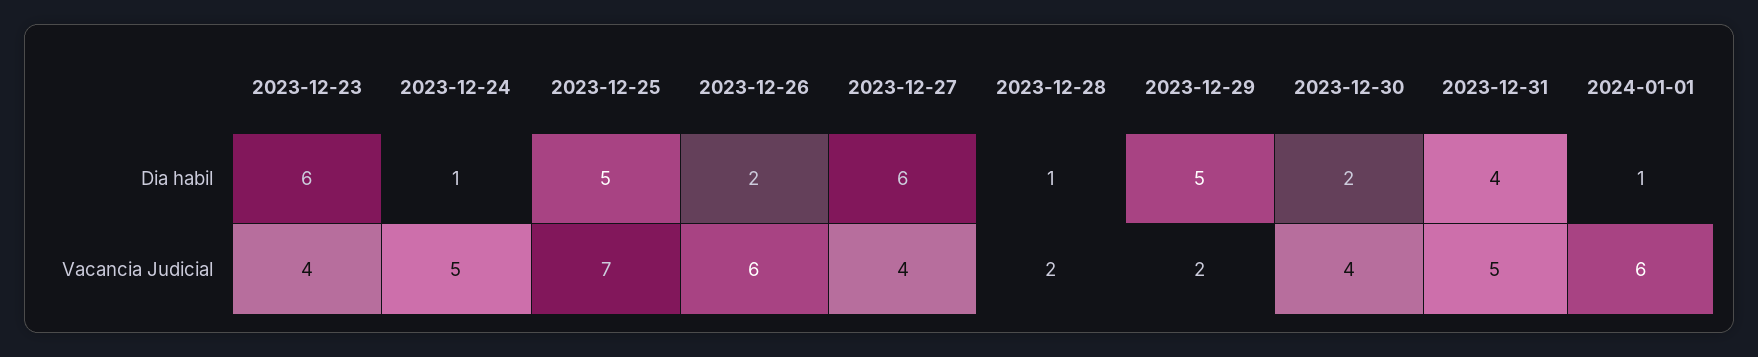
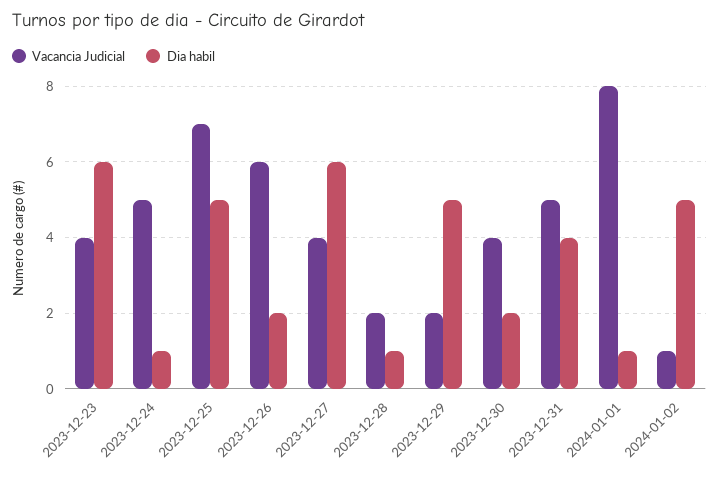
Vacancia Judicial, 2024-01-01: 6 -> 8
Vacancia Judicial, 2024-01-02: none -> 1
Dia habil, 2024-01-02: none -> 5

